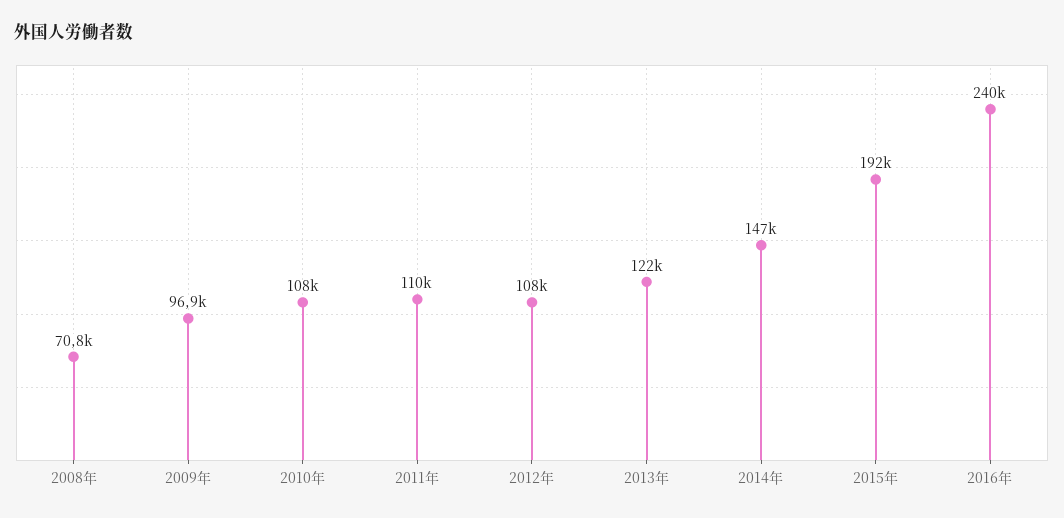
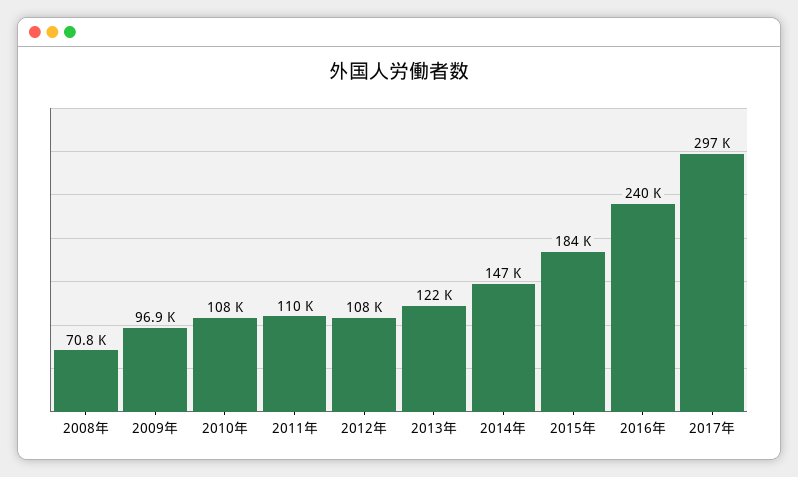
2015年: 192000 -> 184000
2017年: none -> 297000

